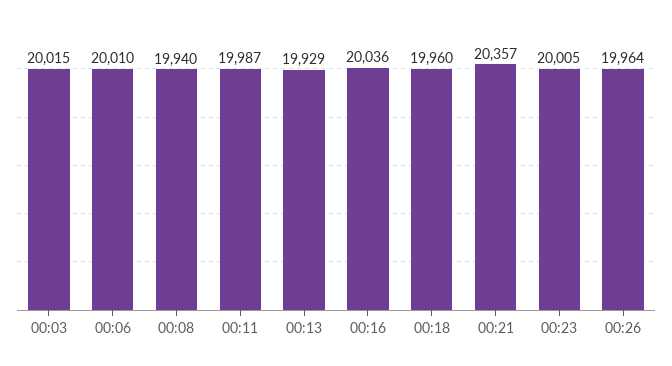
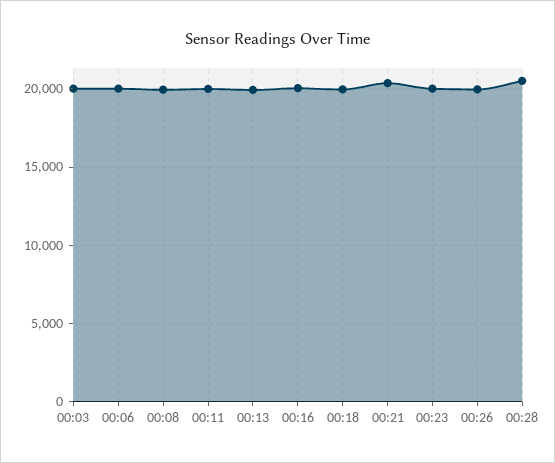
00:28: none -> 20500

